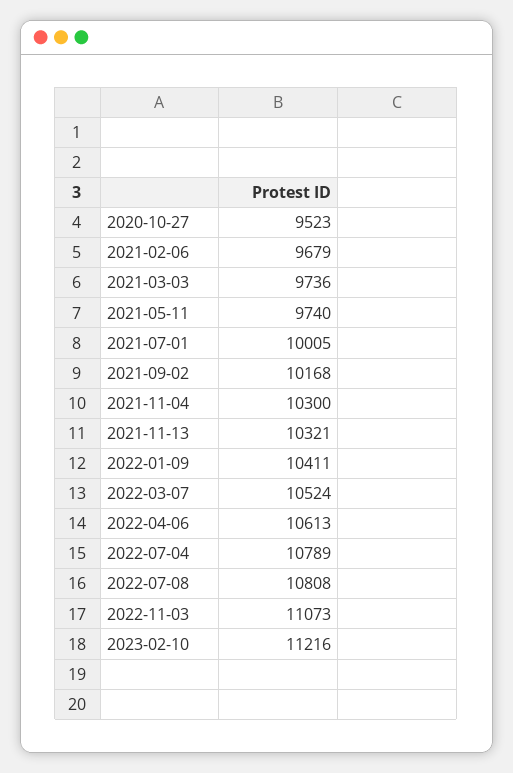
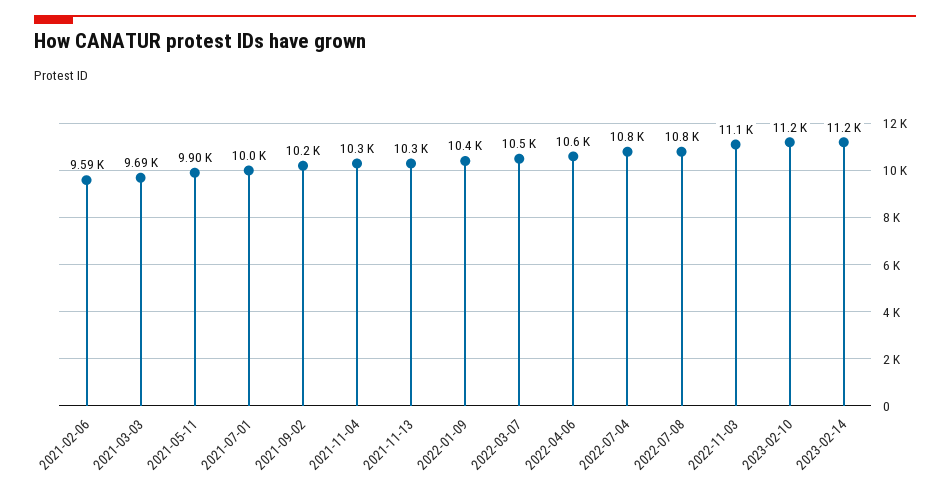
2020-10-27: 9523 -> none
2021-02-06: 9679 -> 9590
2021-03-03: 9736 -> 9690
2021-05-11: 9740 -> 9900
2023-02-14: none -> 11200

